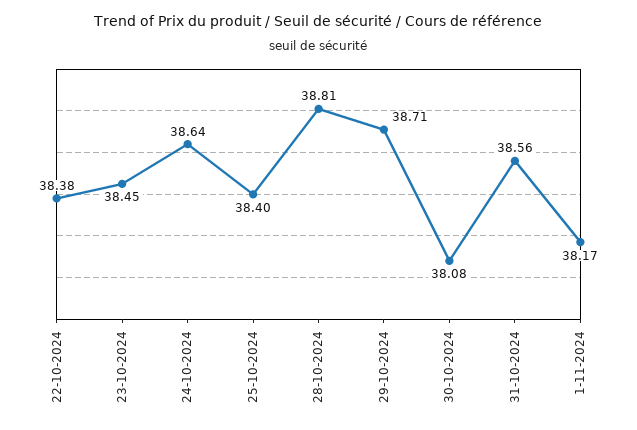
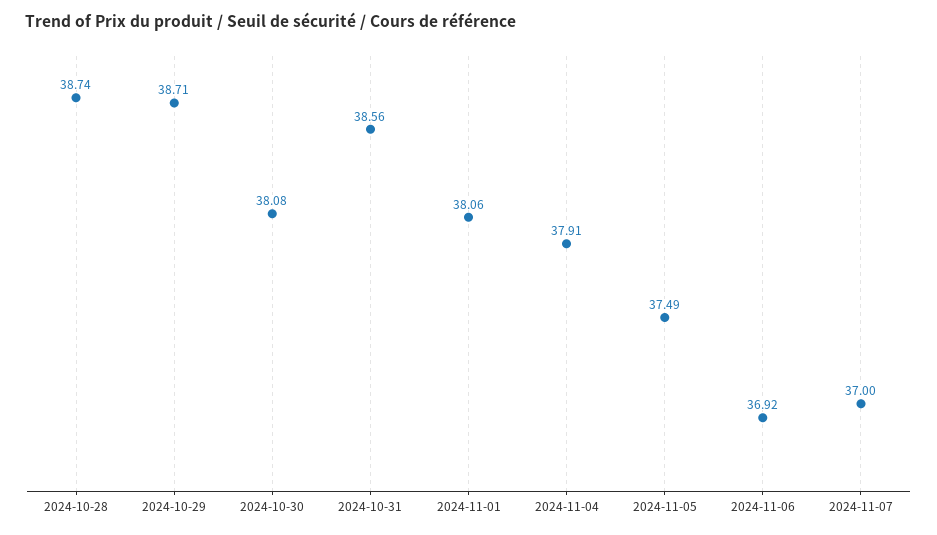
22-10-2024: 38.38 -> none
23-10-2024: 38.45 -> none
24-10-2024: 38.64 -> none
25-10-2024: 38.4 -> none
28-10-2024: 38.81 -> 38.74
1-11-2024: 38.17 -> 38.06
2024-11-04: none -> 37.91
2024-11-05: none -> 37.49
2024-11-06: none -> 36.92
2024-11-07: none -> 37

